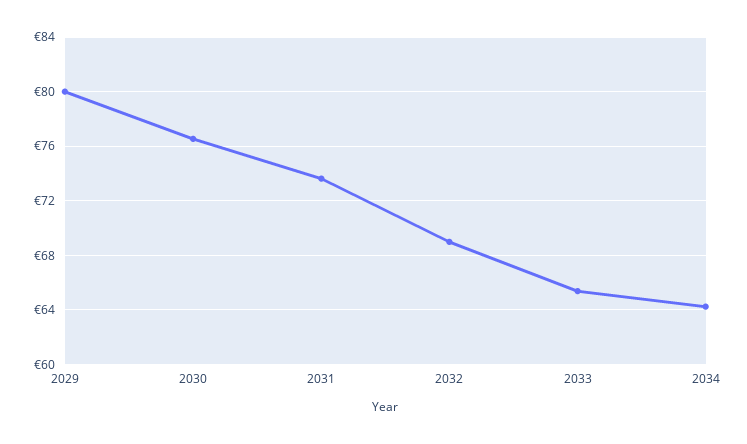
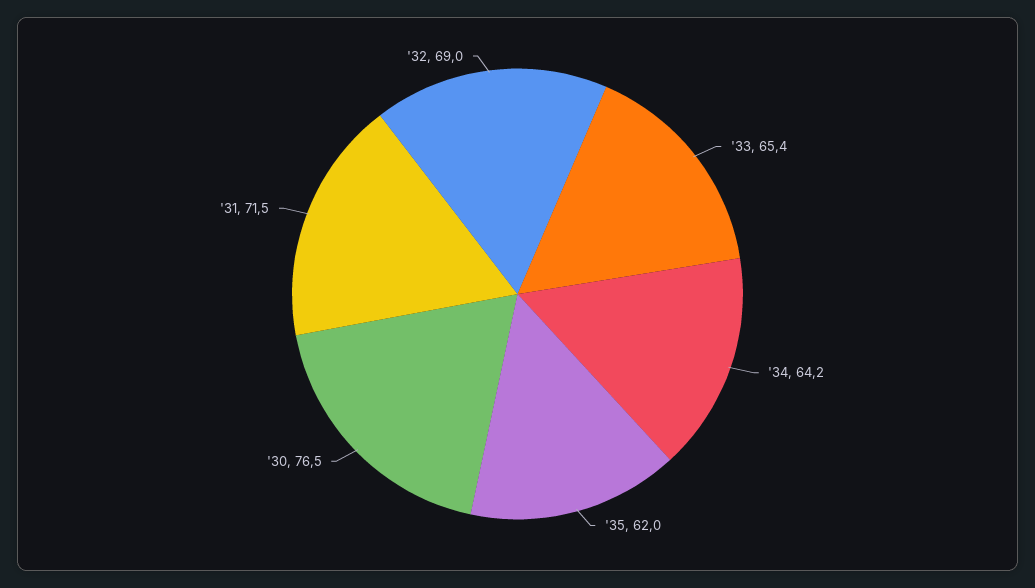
2029: 80 -> none
2031: 73.5 -> 71.5
'35: none -> 62

